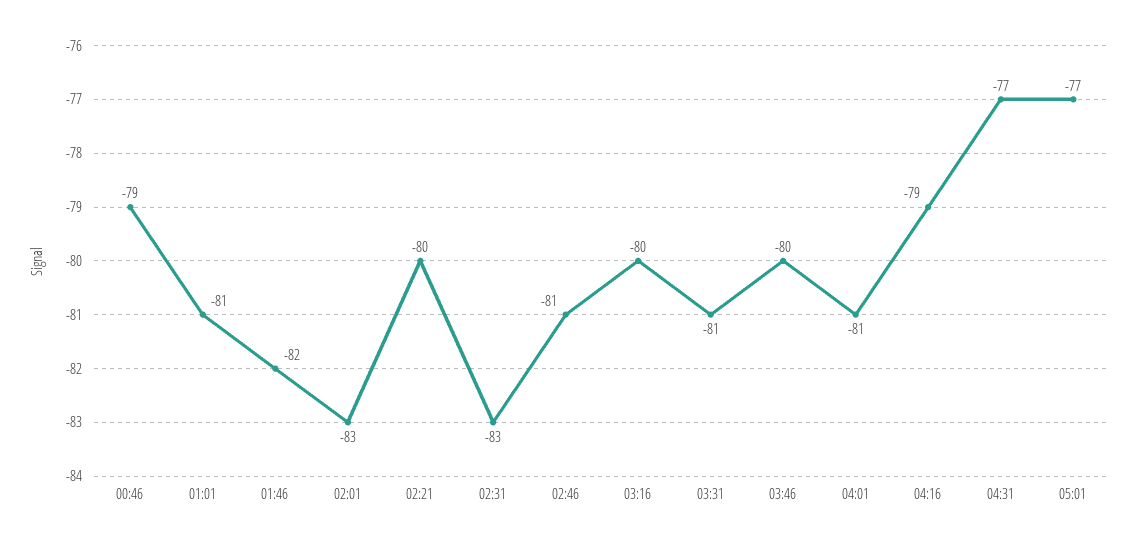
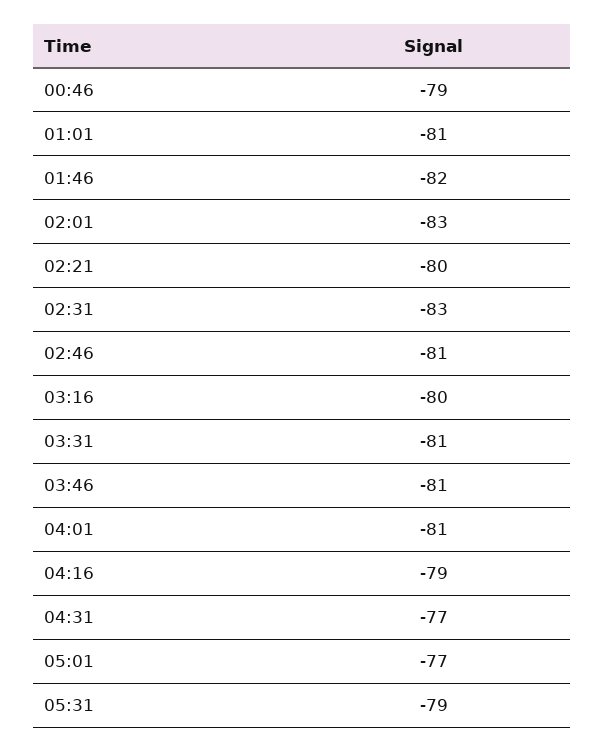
03:46: -80 -> -81
05:31: none -> -79

